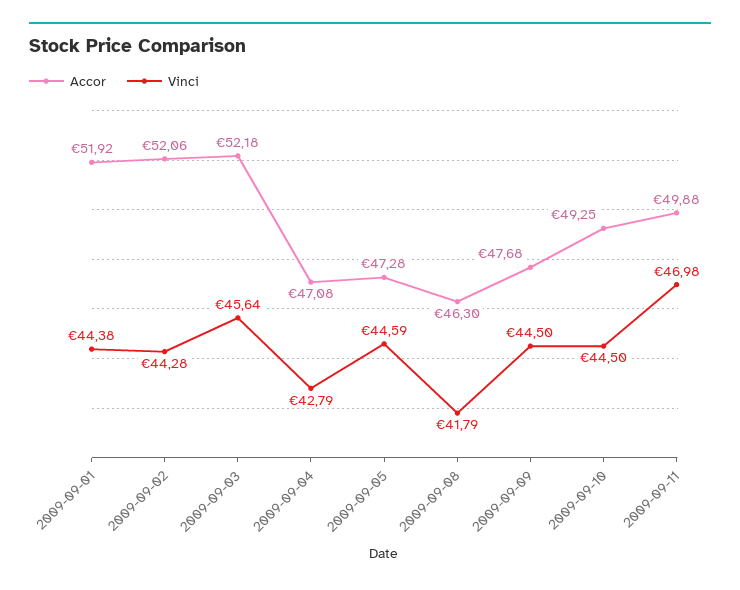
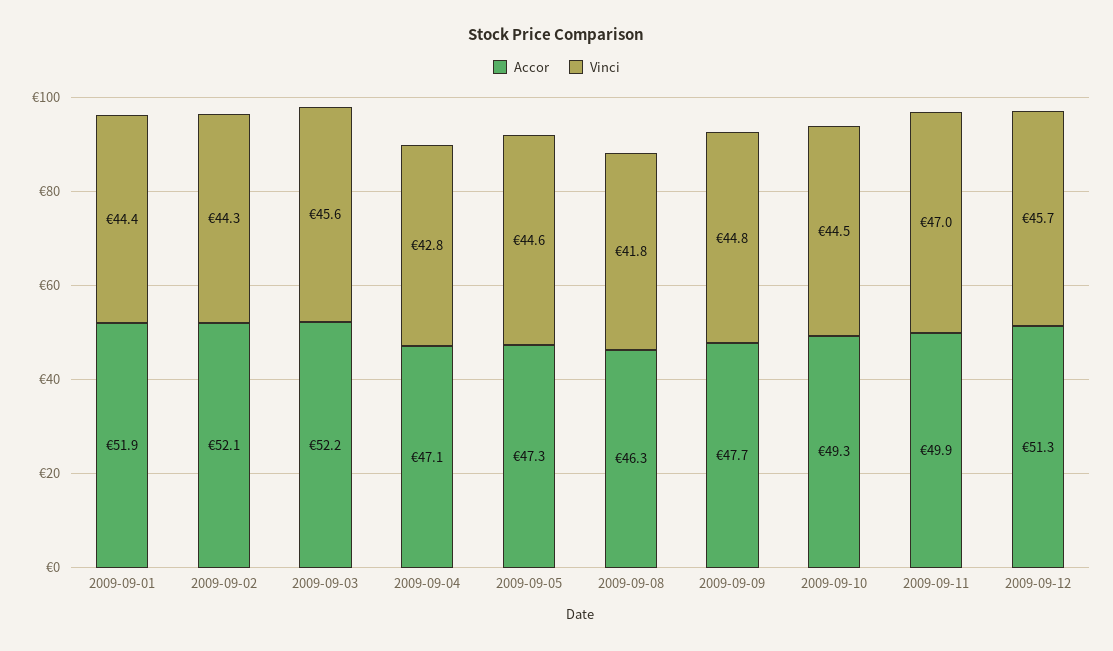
Vinci, 2009-09-09: 44.5 -> 44.8
Accor, 2009-09-12: none -> 51.3
Vinci, 2009-09-12: none -> 45.7

